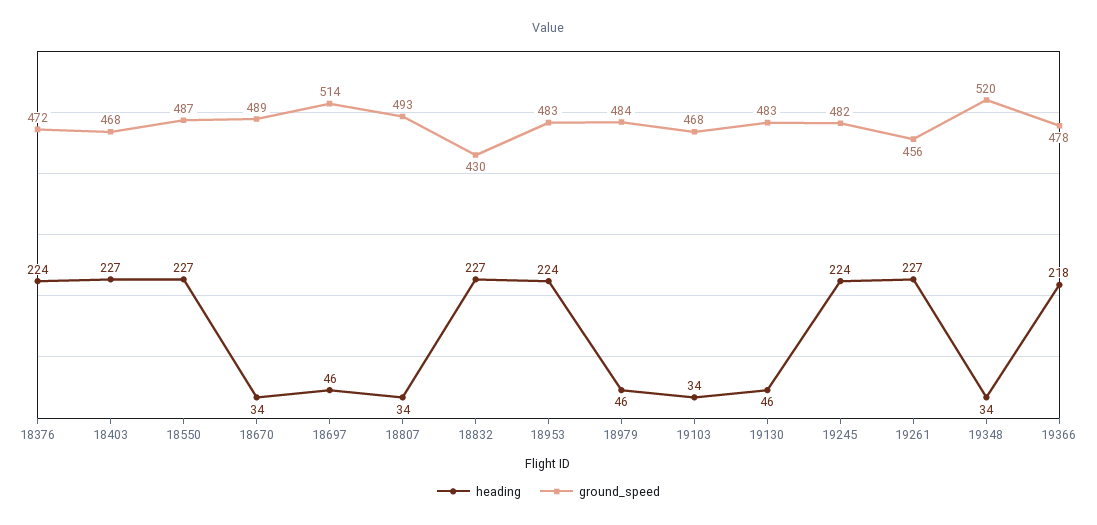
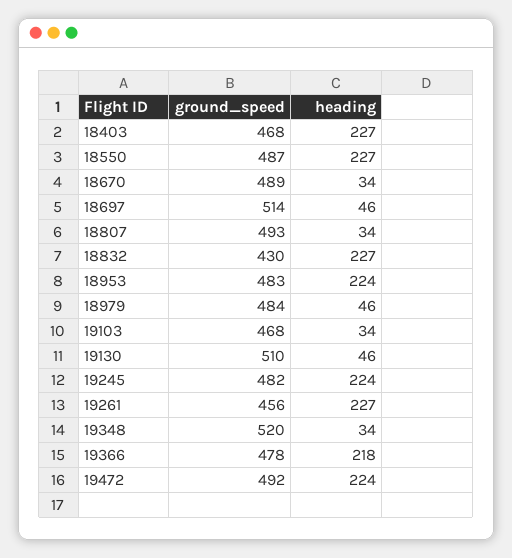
heading, 18376: 224 -> none
ground_speed, 18376: 472 -> none
ground_speed, 19130: 483 -> 510
ground_speed, 19472: none -> 492
heading, 19472: none -> 224

